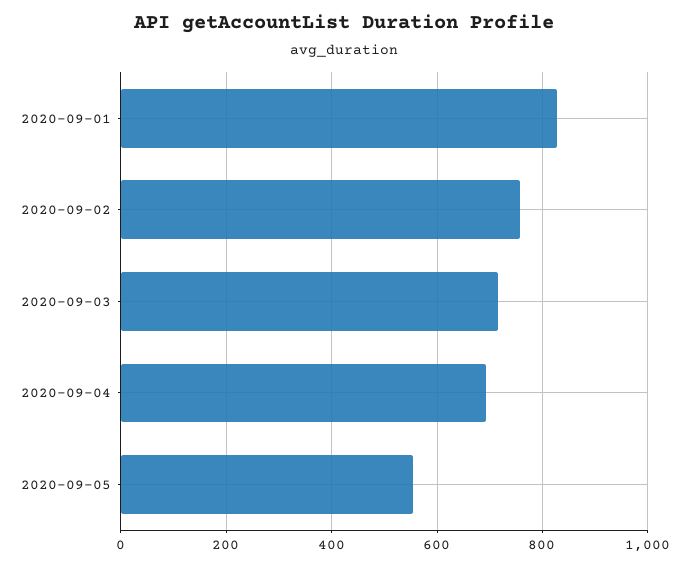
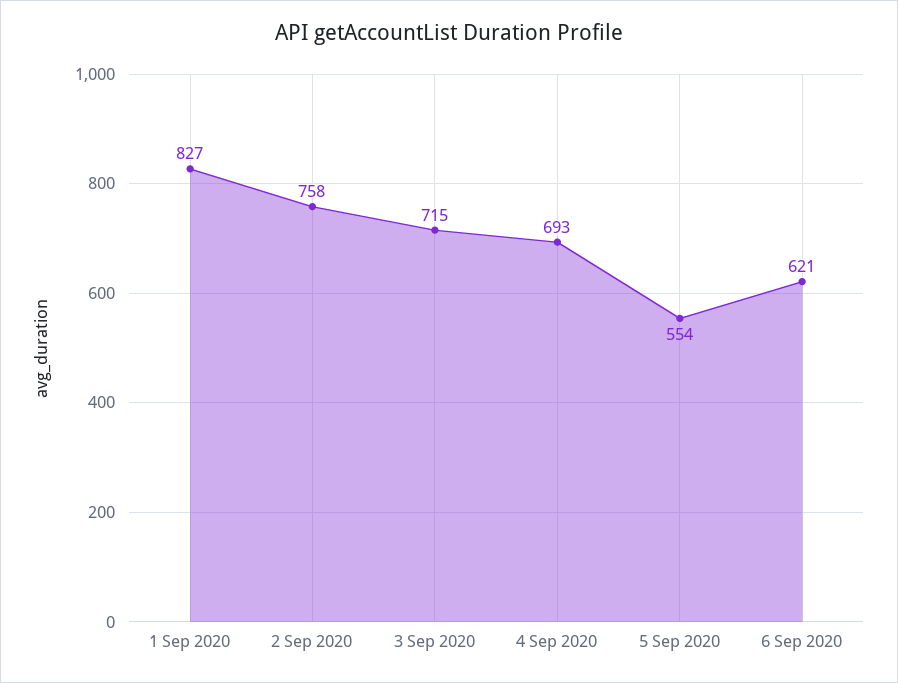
6 Sep 2020: none -> 621

